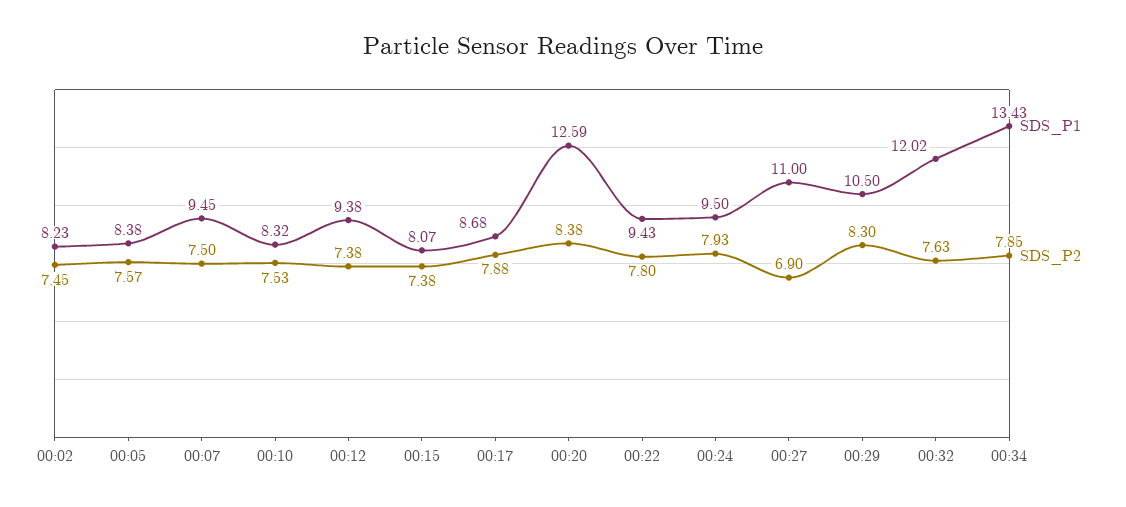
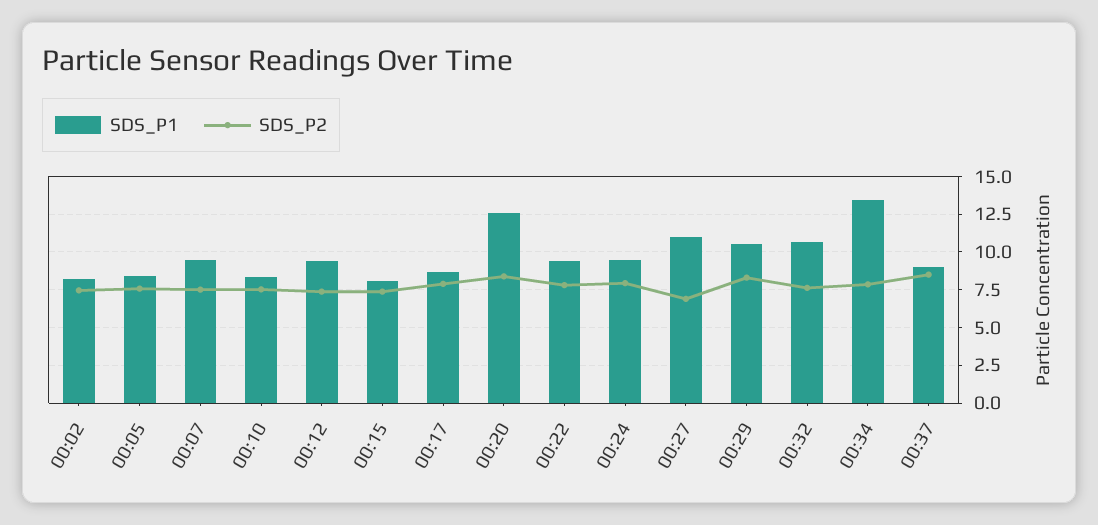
SDS_P1, 00:32: 12.02 -> 10.5
SDS_P1, 00:37: none -> 9
SDS_P2, 00:37: none -> 8.5

